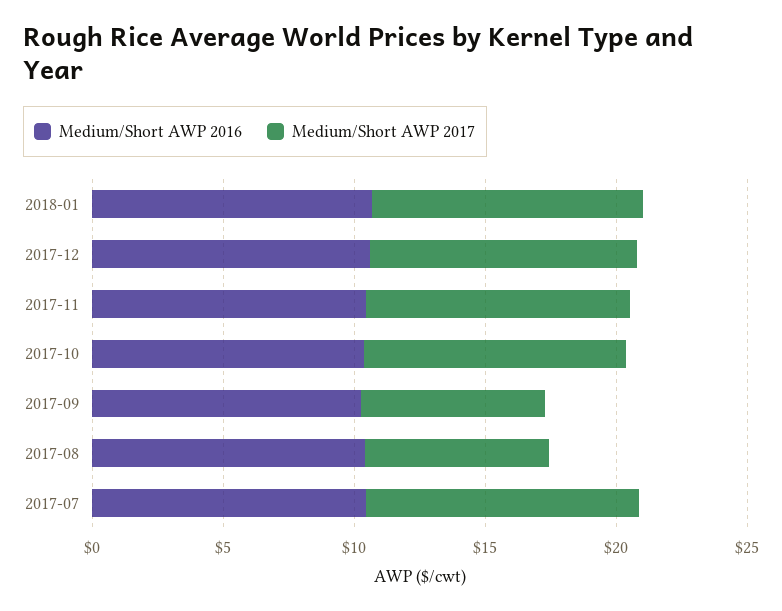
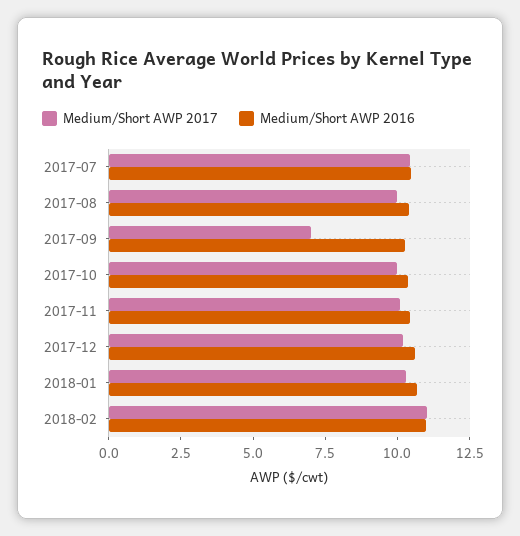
Medium/Short AWP 2017, 2017-08: 7 -> 10
Medium/Short AWP 2017, 2018-02: none -> 11
Medium/Short AWP 2016, 2018-02: none -> 11

